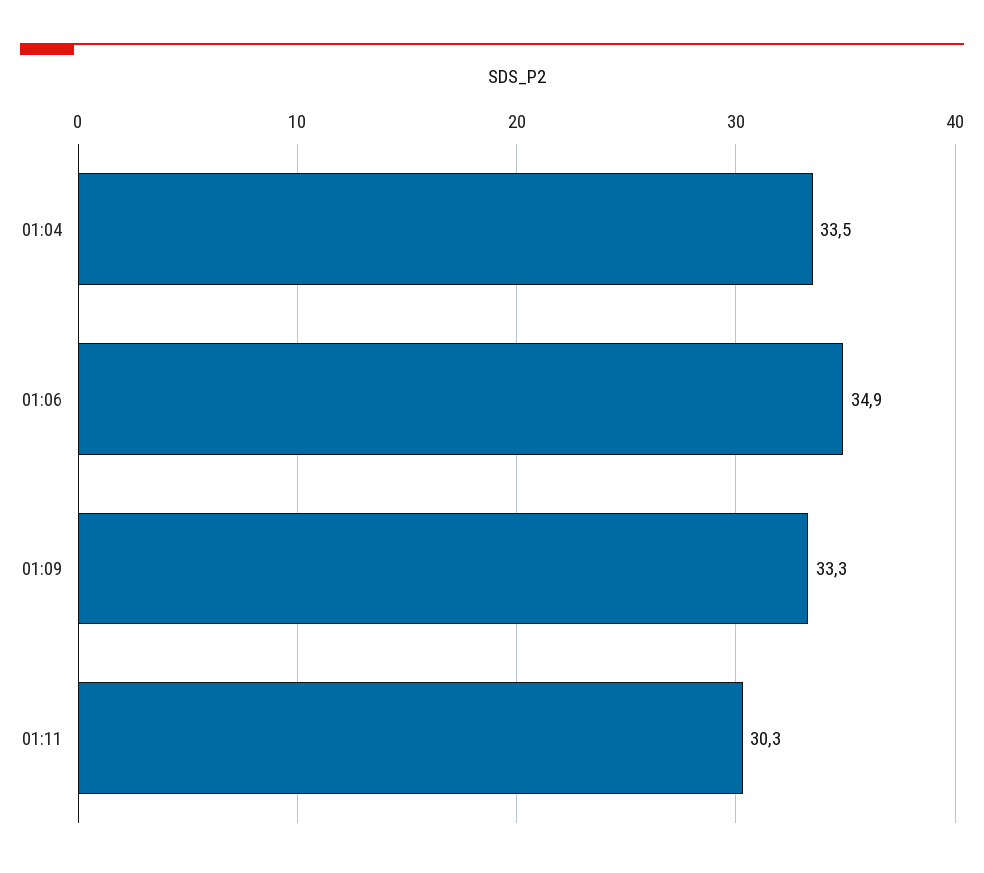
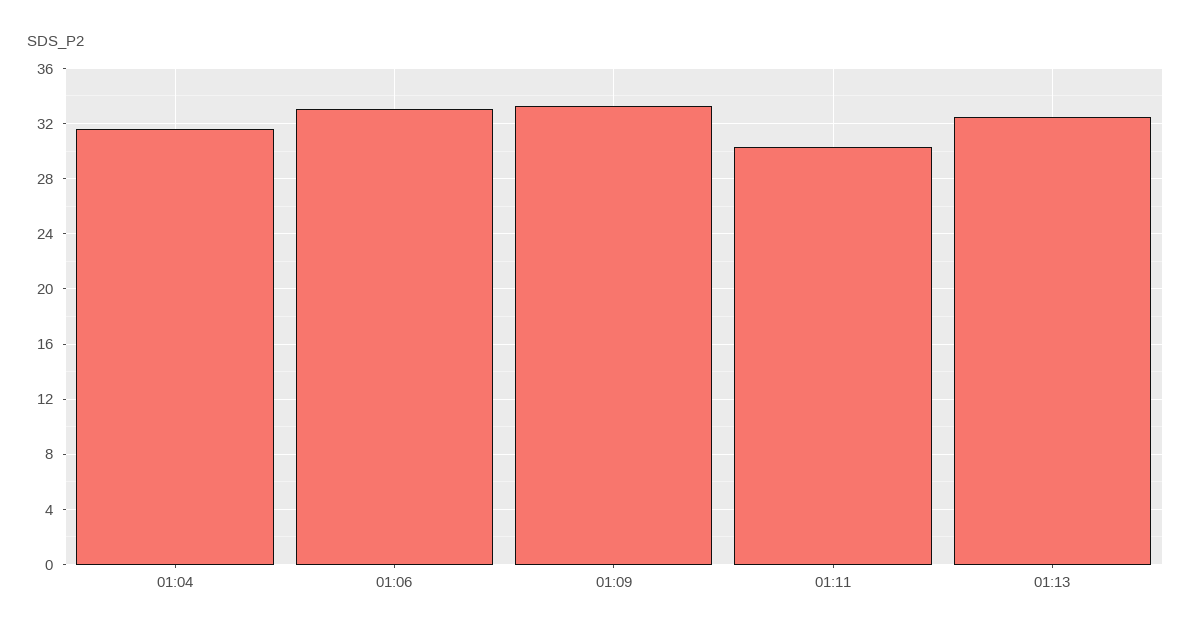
01:04: 33.5 -> 31.5
01:06: 34.9 -> 33
01:13: none -> 32.5

